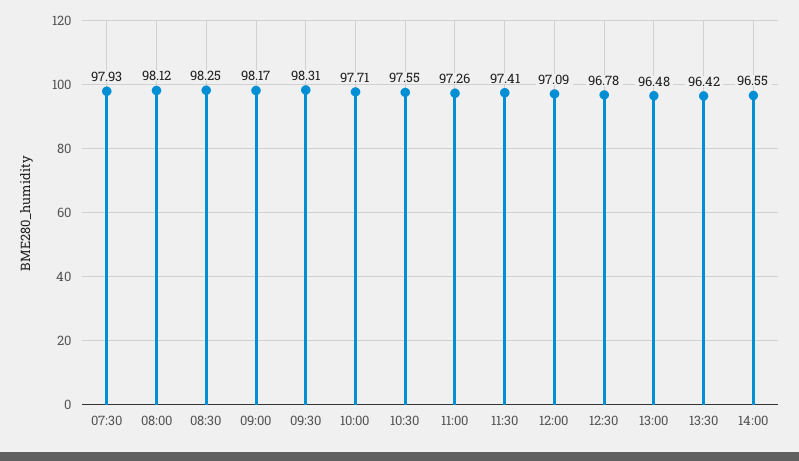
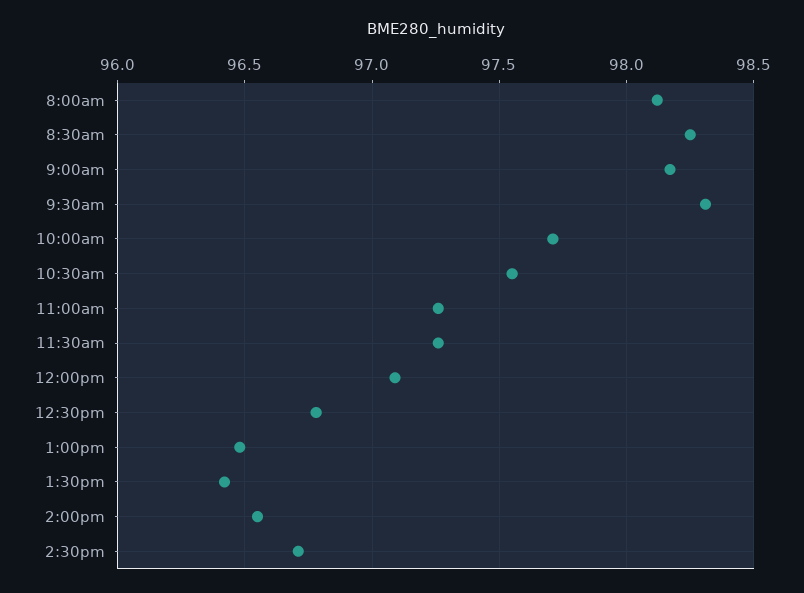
07:30: 97.93 -> none
11:30: 97.41 -> 97.25
2:30pm: none -> 96.7

